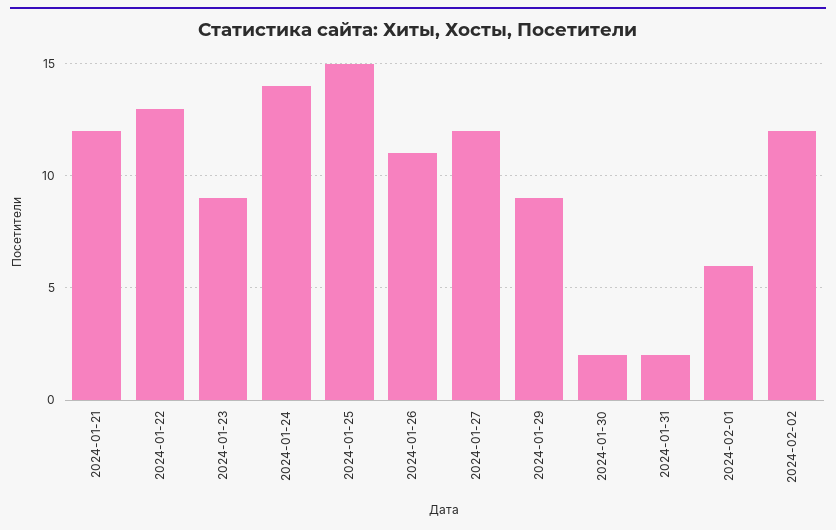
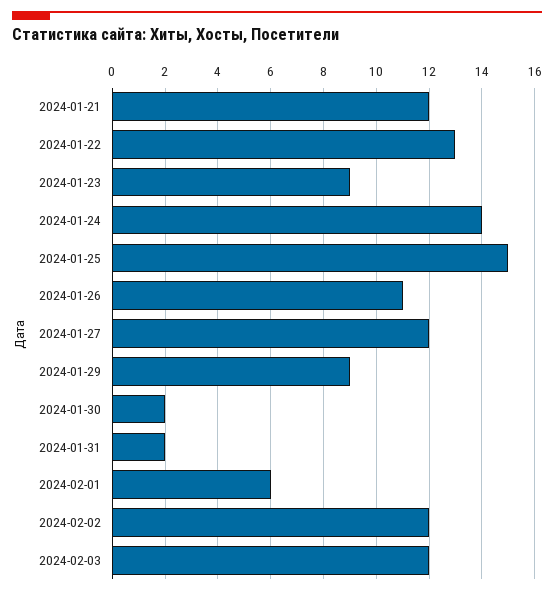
2024-02-03: none -> 12

